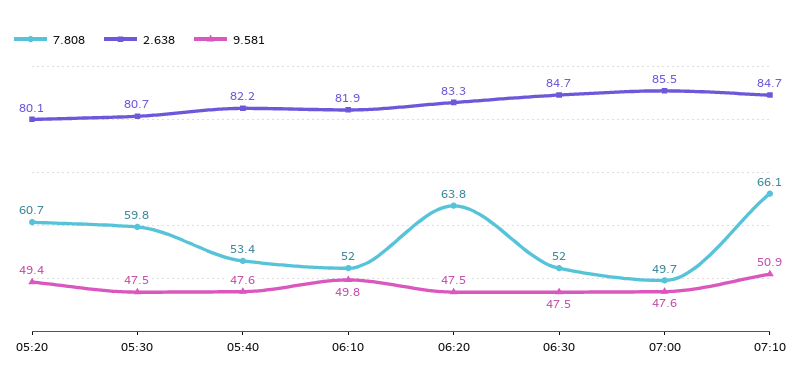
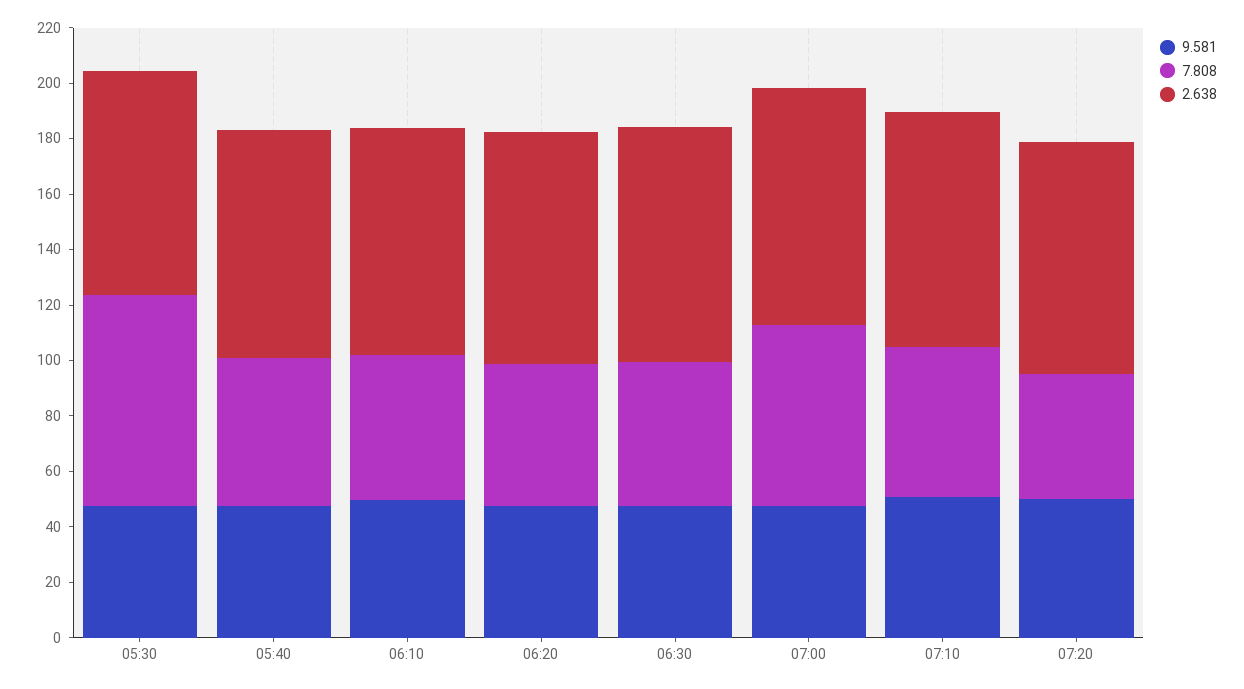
7.808, 05:20: 60.7 -> none
2.638, 05:20: 80.1 -> none
9.581, 05:20: 49.4 -> none
7.808, 05:30: 59.8 -> 75
7.808, 06:20: 63.8 -> 50
7.808, 07:00: 49.7 -> 65
7.808, 07:10: 66.1 -> 55
9.581, 07:20: none -> 50
7.808, 07:20: none -> 45
2.638, 07:20: none -> 85

